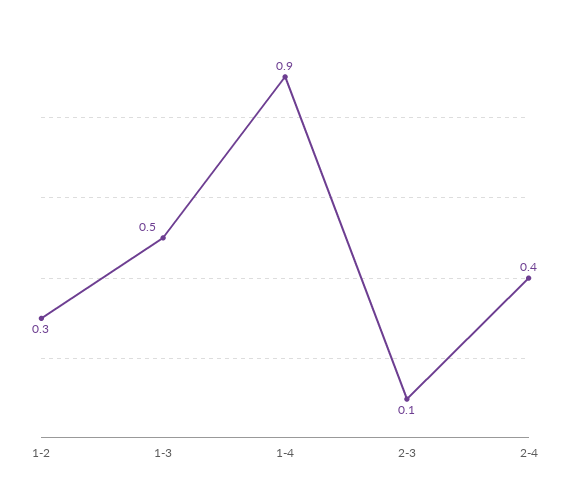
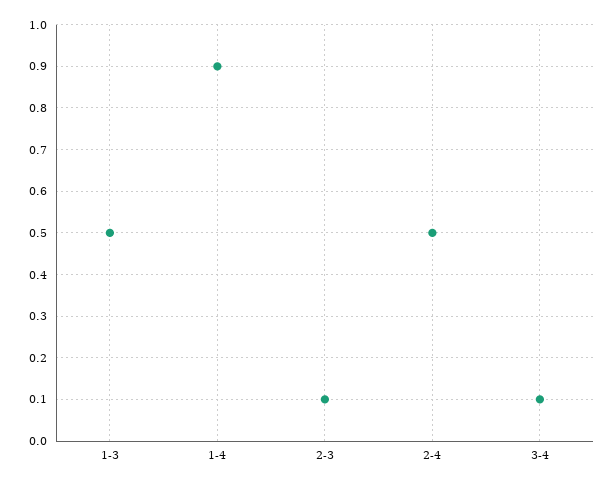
1-2: 0.3 -> none
2-4: 0.4 -> 0.5
3-4: none -> 0.1

